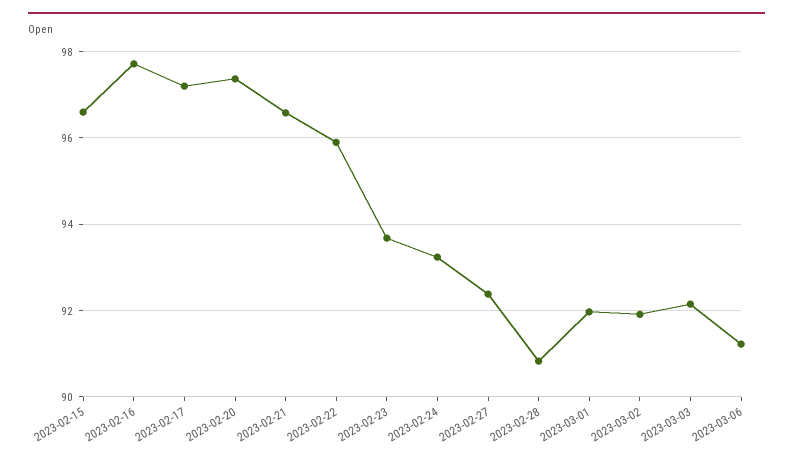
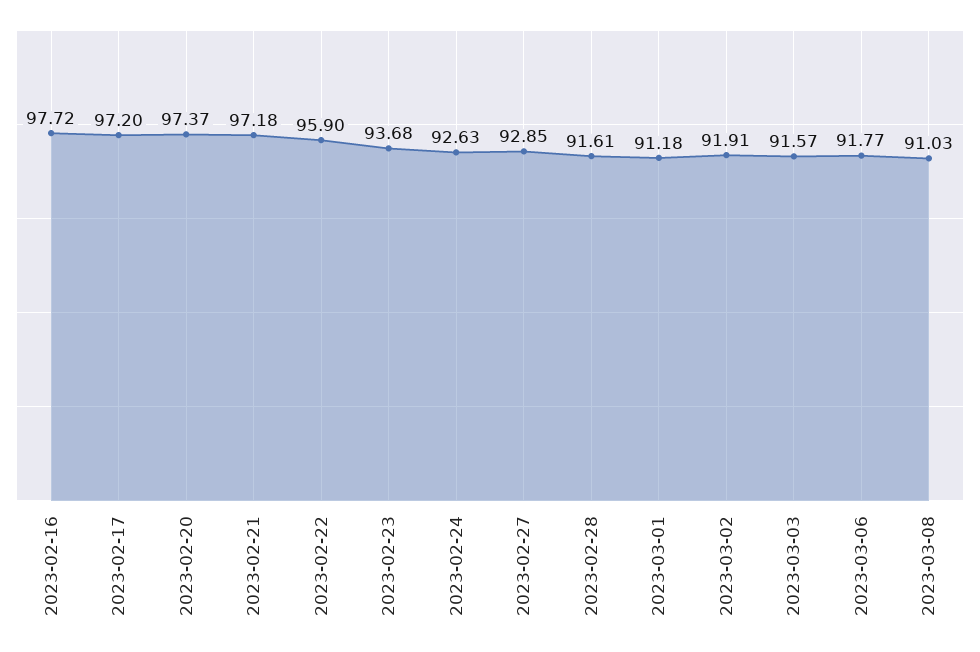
2023-02-15: 96.6 -> none
2023-02-21: 96.6 -> 97.18
2023-02-24: 93.2 -> 92.63
2023-02-27: 92.4 -> 92.85
2023-02-28: 90.8 -> 91.61
2023-03-01: 92 -> 91.18
2023-03-03: 92.2 -> 91.57
2023-03-06: 91.2 -> 91.77
2023-03-08: none -> 91.03

